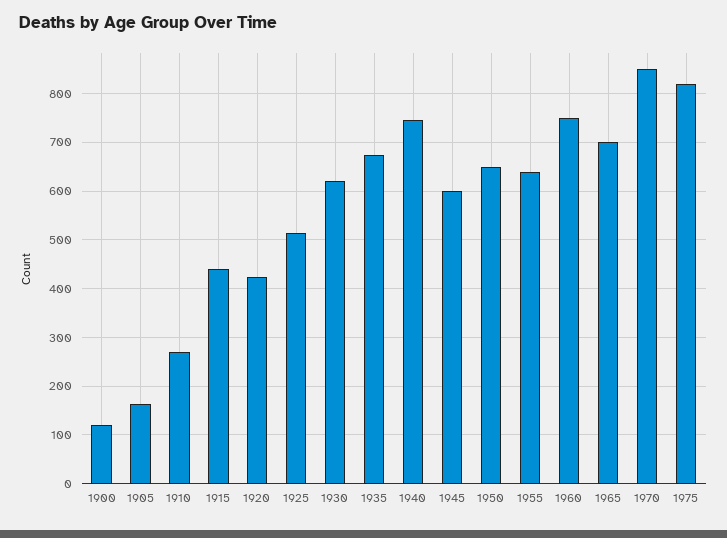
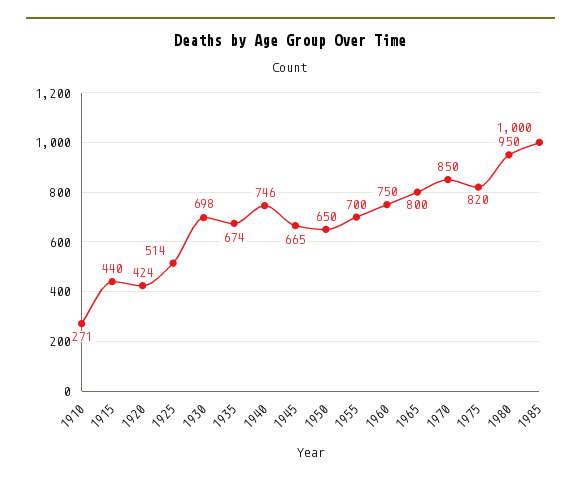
1900: 120 -> none
1905: 160 -> none
1930: 620 -> 698
1945: 600 -> 665
1955: 640 -> 700
1965: 700 -> 800
1980: none -> 950
1985: none -> 1000

